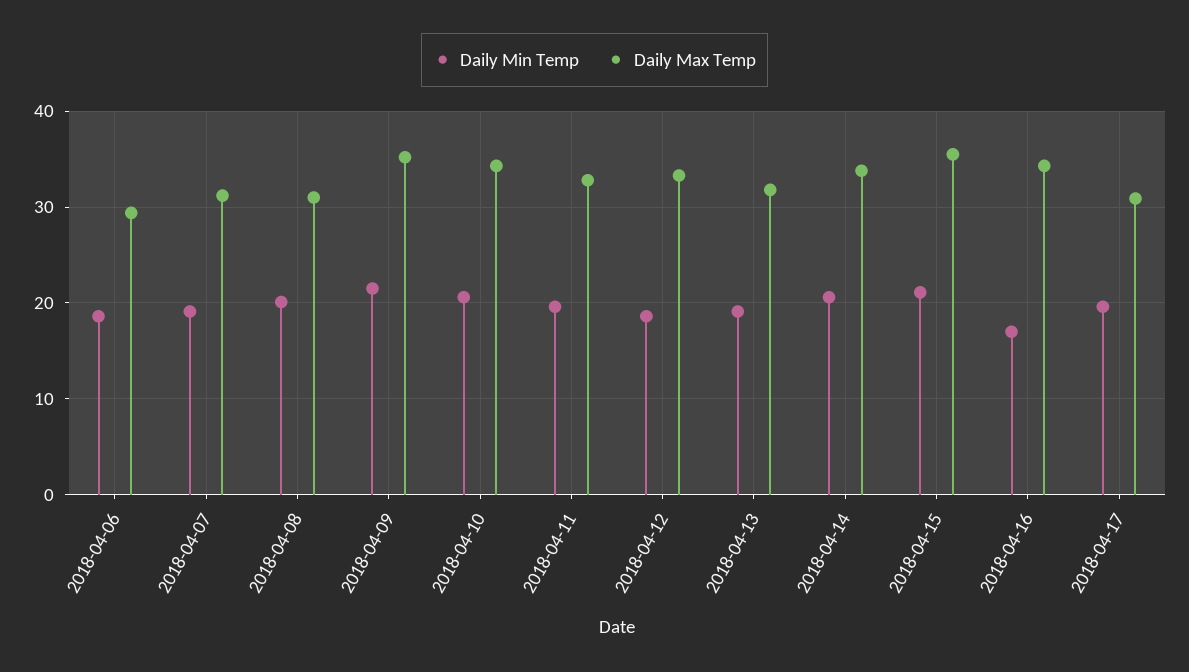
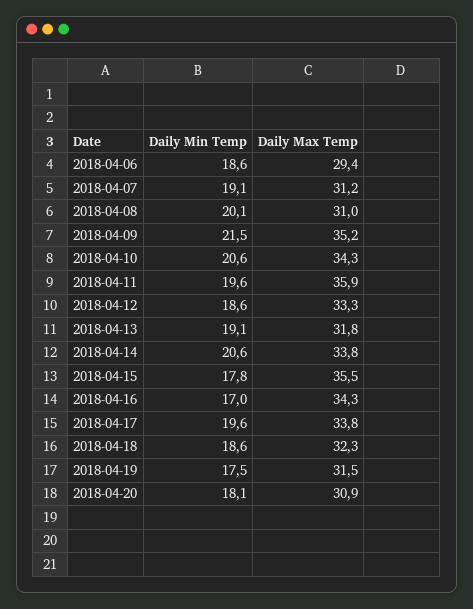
Daily Max Temp, 2018-04-11: 33 -> 35.9
Daily Min Temp, 2018-04-15: 21 -> 17.8
Daily Max Temp, 2018-04-17: 31 -> 33.8
Daily Min Temp, 2018-04-18: none -> 18.6
Daily Max Temp, 2018-04-18: none -> 32.3
Daily Min Temp, 2018-04-19: none -> 17.5
Daily Max Temp, 2018-04-19: none -> 31.5
Daily Min Temp, 2018-04-20: none -> 18.1
Daily Max Temp, 2018-04-20: none -> 30.9

